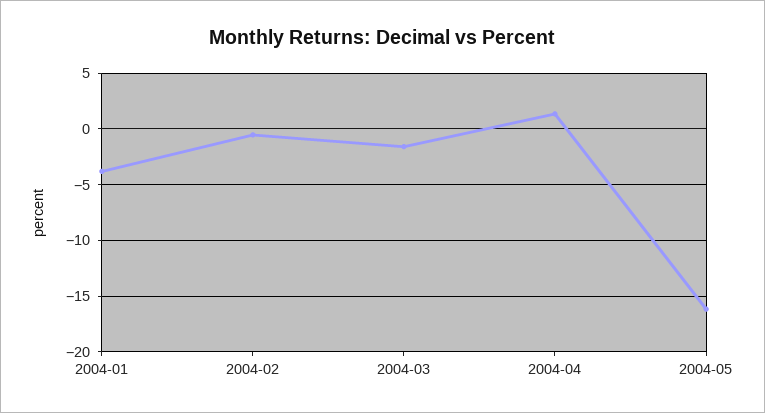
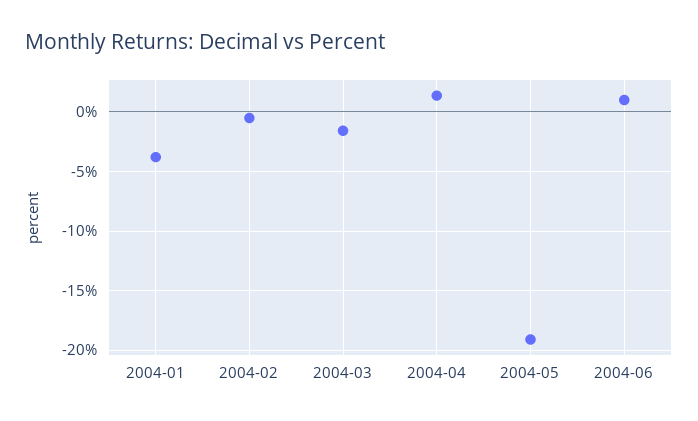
2004-05: -16 -> -19
2004-06: none -> 1

